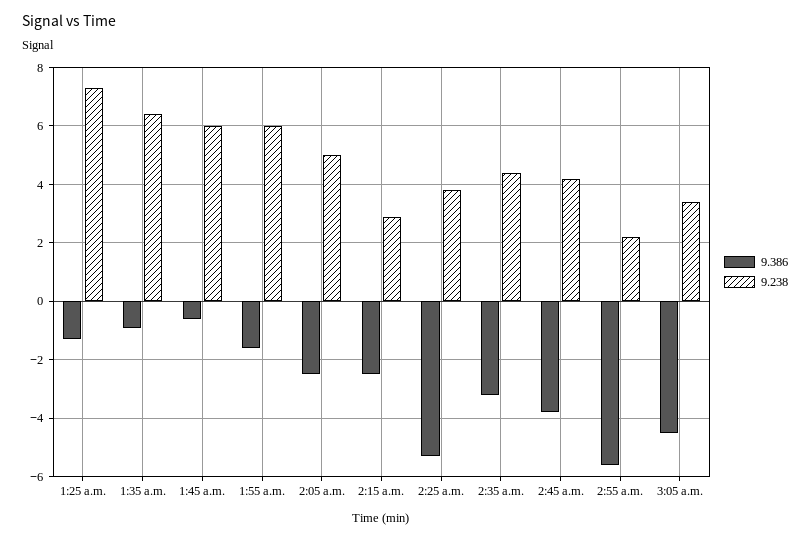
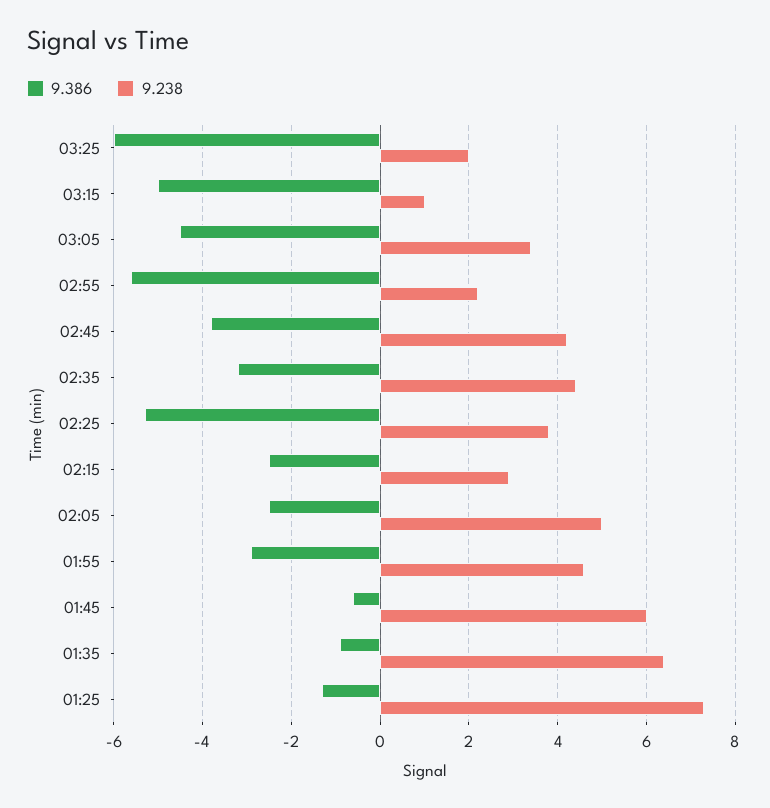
9.386, 1:55 a.m.: -1.5 -> -3
9.238, 1:55 a.m.: 6 -> 4.5
9.386, 03:25: none -> -6
9.238, 03:25: none -> 2
9.386, 03:15: none -> -5
9.238, 03:15: none -> 1

